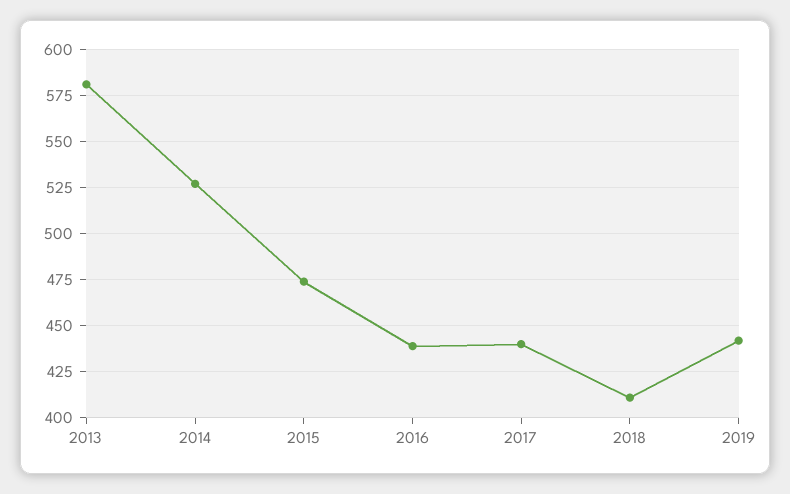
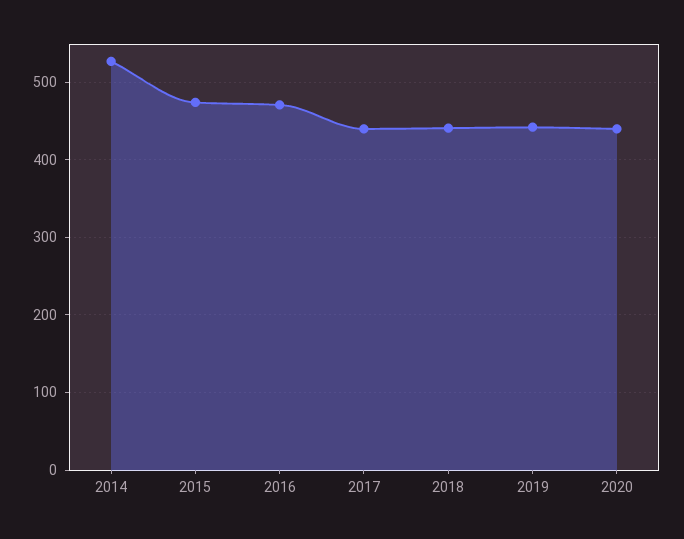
2013: 580 -> none
2016: 440 -> 470
2018: 410 -> 440
2020: none -> 440

